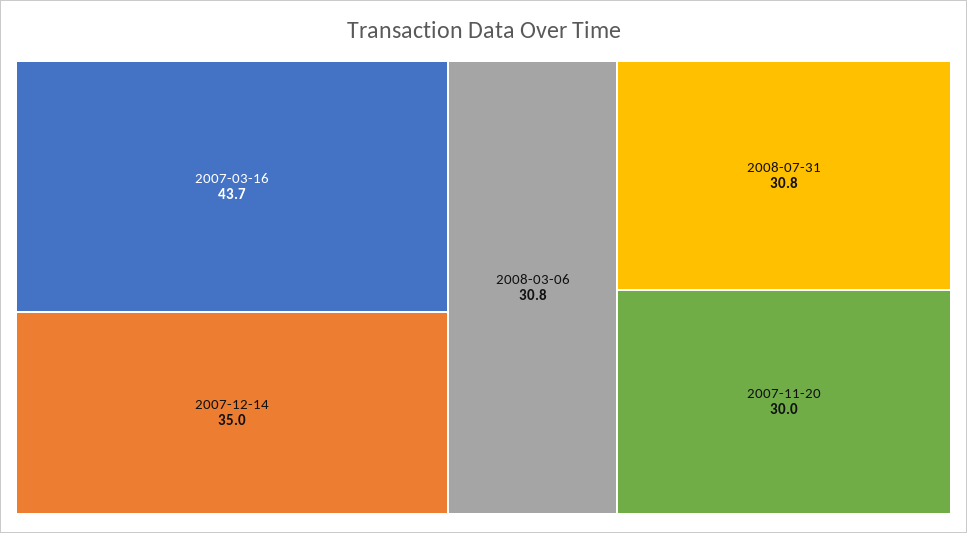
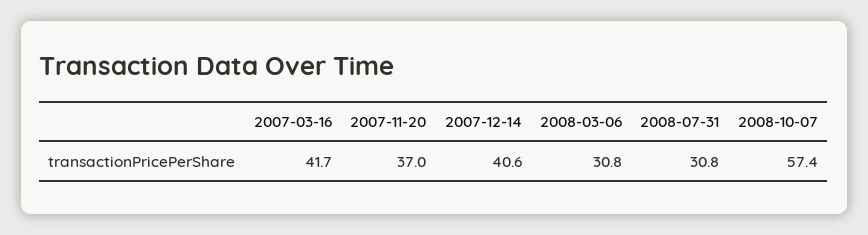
2007-03-16: 43.7 -> 41.7
2007-12-14: 35 -> 40.6
2007-11-20: 30 -> 37
2008-10-07: none -> 57.4

